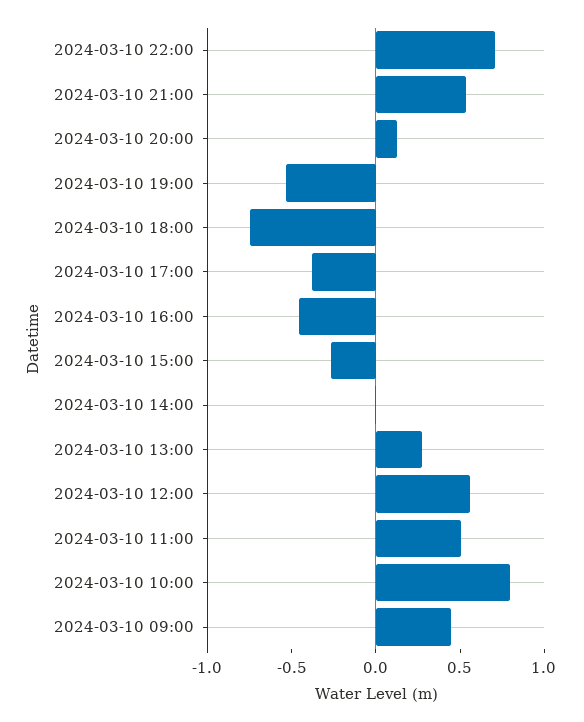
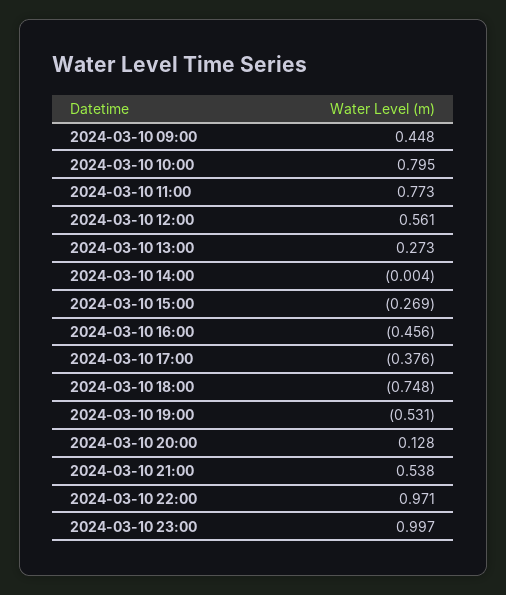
2024-03-10 22:00: 0.7 -> 0.971
2024-03-10 11:00: 0.5 -> 0.773
2024-03-10 23:00: none -> 0.997

